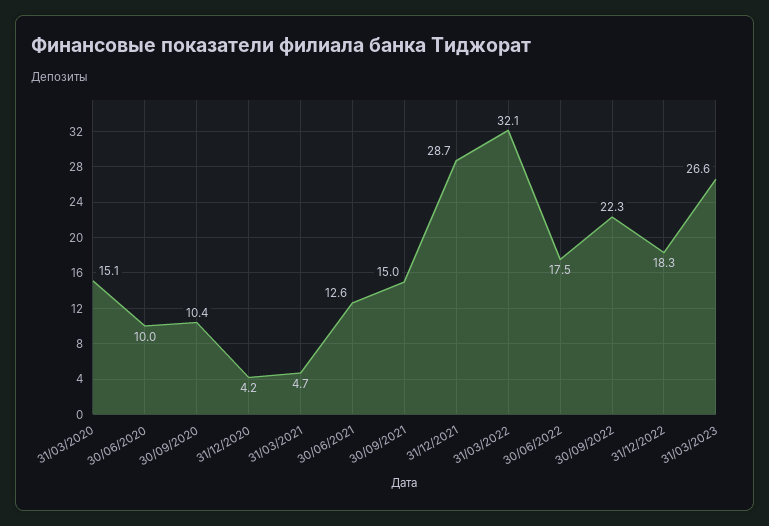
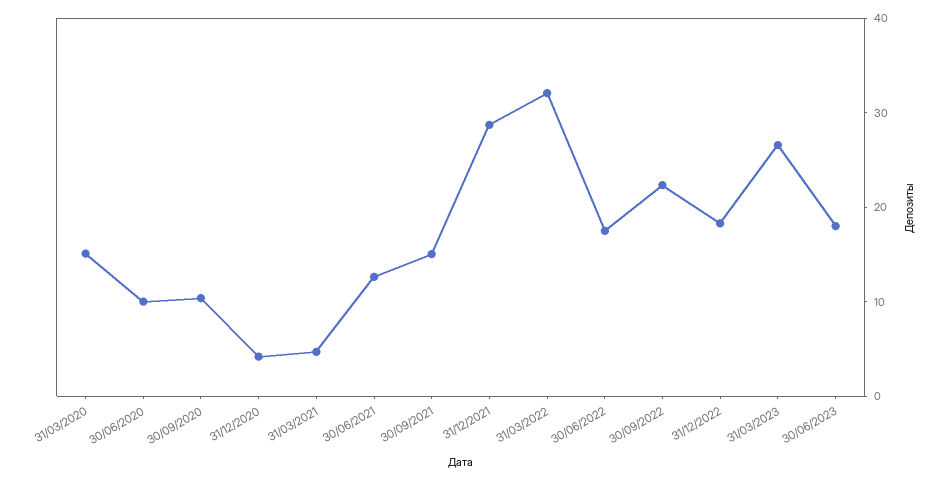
30/06/2023: none -> 18

